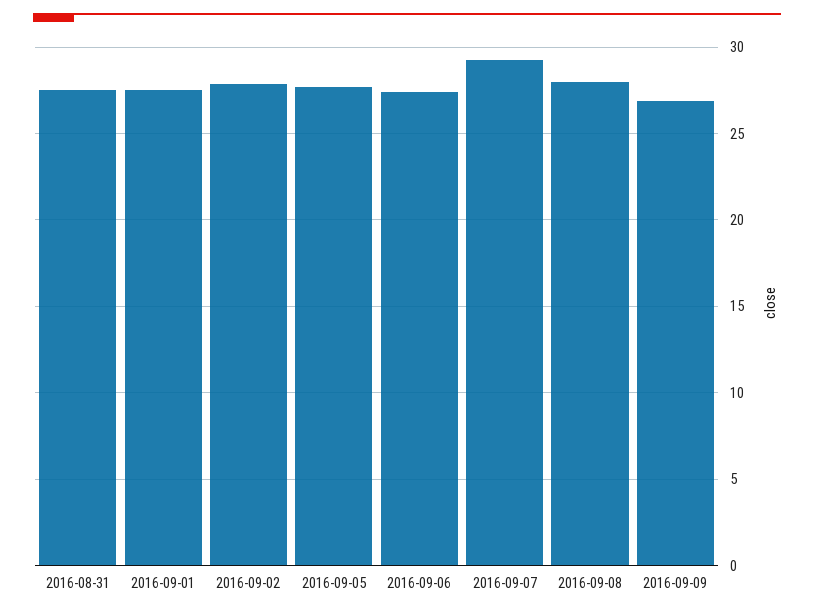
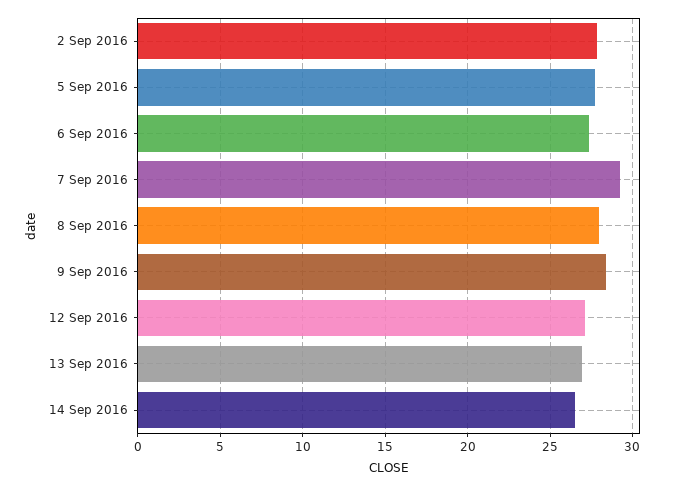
2016-08-31: 27.5 -> none
2016-09-01: 27.5 -> none
2016-09-09: 27 -> 28.5
12 Sep 2016: none -> 27
13 Sep 2016: none -> 27
14 Sep 2016: none -> 26.5

